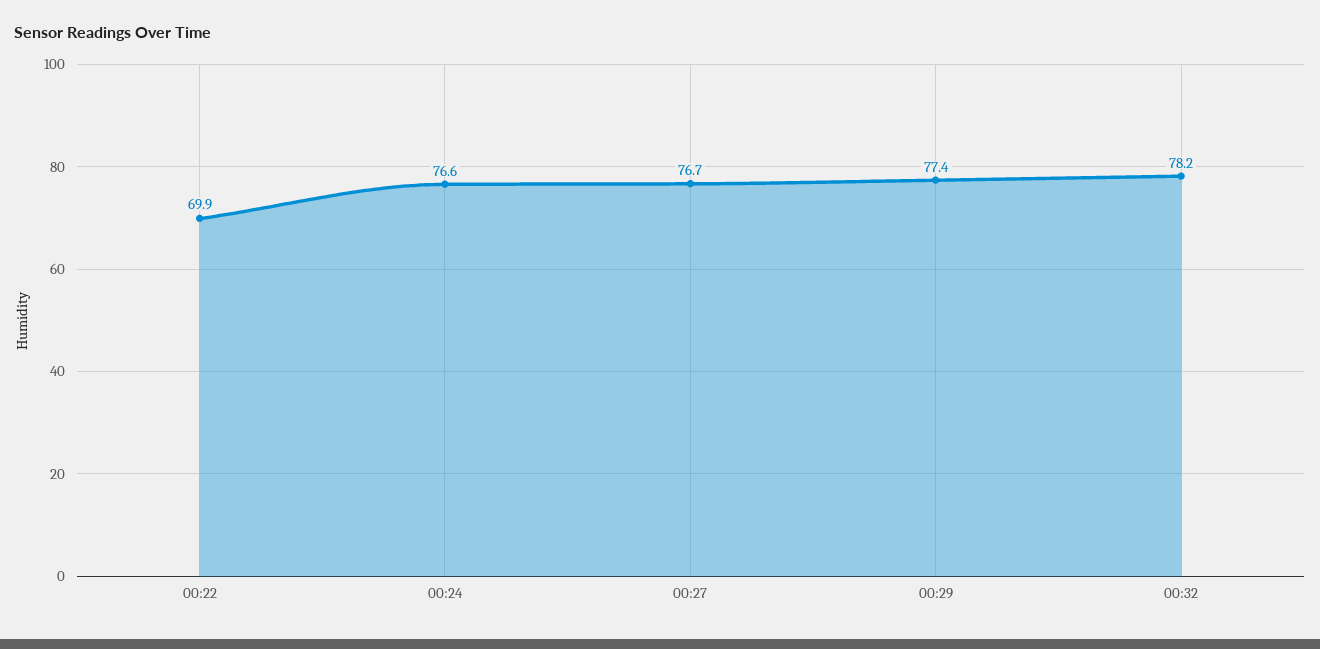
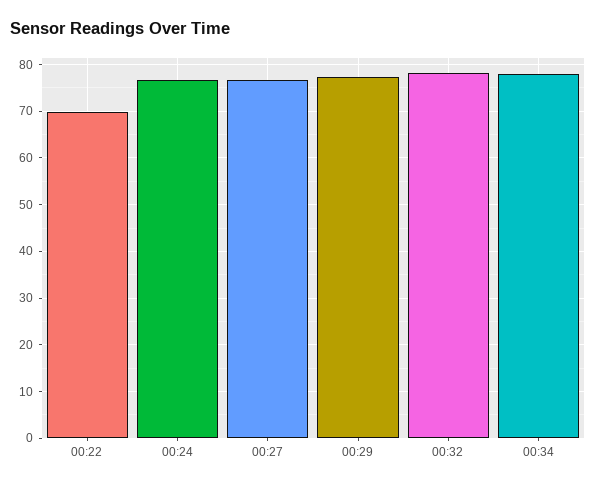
00:34: none -> 78

